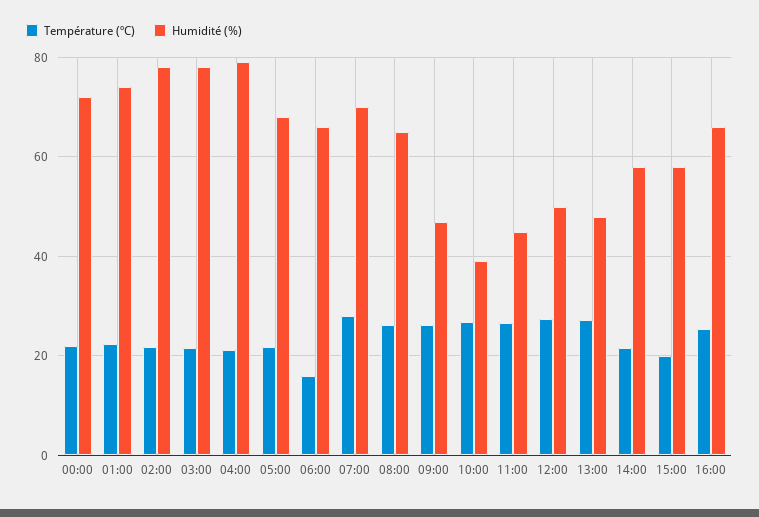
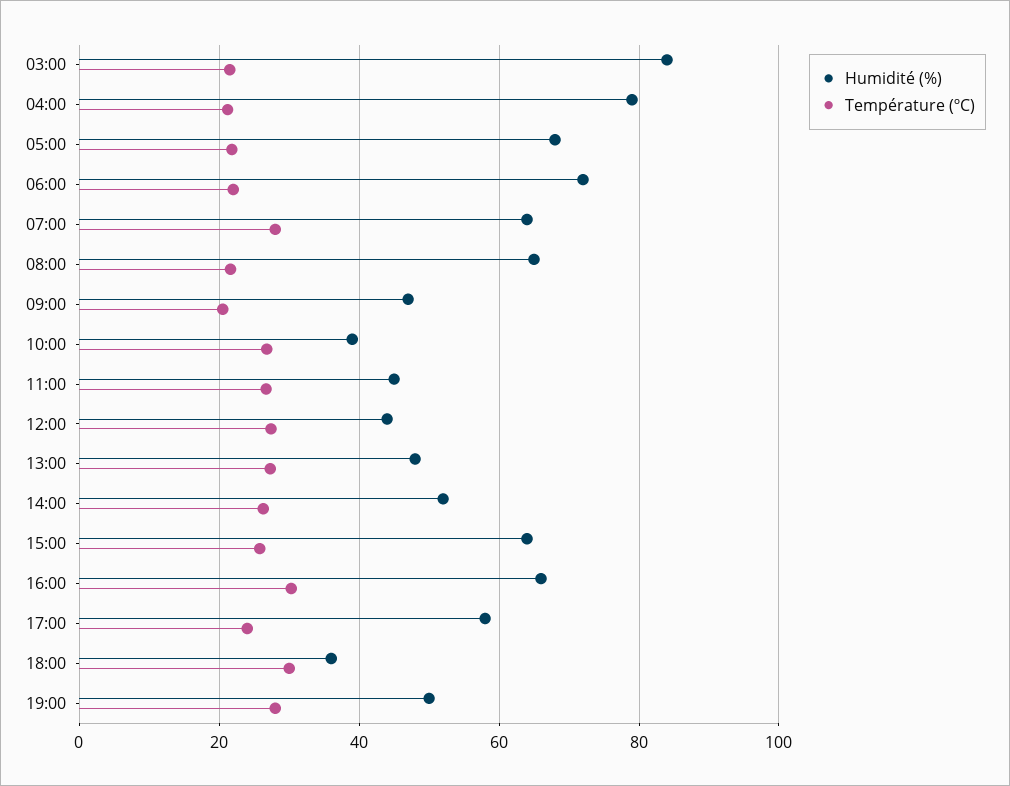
Température (ºC), 00:00: 22 -> none
Humidité (%), 00:00: 72 -> none
Température (ºC), 01:00: 22 -> none
Humidité (%), 01:00: 74 -> none
Température (ºC), 02:00: 22 -> none
Humidité (%), 02:00: 78 -> none
Humidité (%), 03:00: 78 -> 84
Température (ºC), 06:00: 16 -> 22
Humidité (%), 06:00: 66 -> 72
Humidité (%), 07:00: 70 -> 64
Température (ºC), 08:00: 26 -> 22
Température (ºC), 09:00: 26 -> 20
Humidité (%), 12:00: 50 -> 44
Température (ºC), 14:00: 22 -> 26
Humidité (%), 14:00: 58 -> 52
Température (ºC), 15:00: 20 -> 26
Humidité (%), 15:00: 58 -> 64
Température (ºC), 16:00: 26 -> 30
Humidité (%), 17:00: none -> 58
Température (ºC), 17:00: none -> 24
Humidité (%), 18:00: none -> 36
Température (ºC), 18:00: none -> 30
Humidité (%), 19:00: none -> 50
Température (ºC), 19:00: none -> 28

